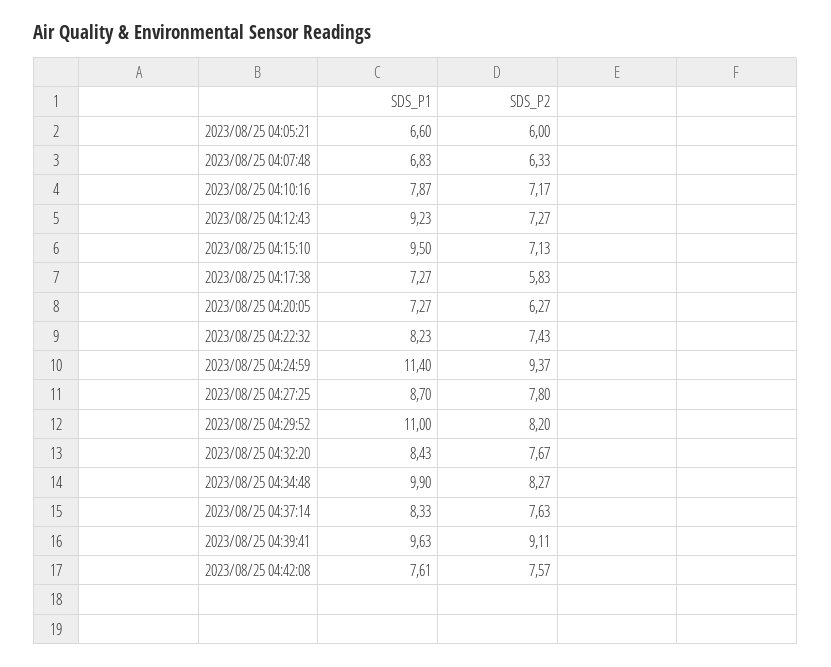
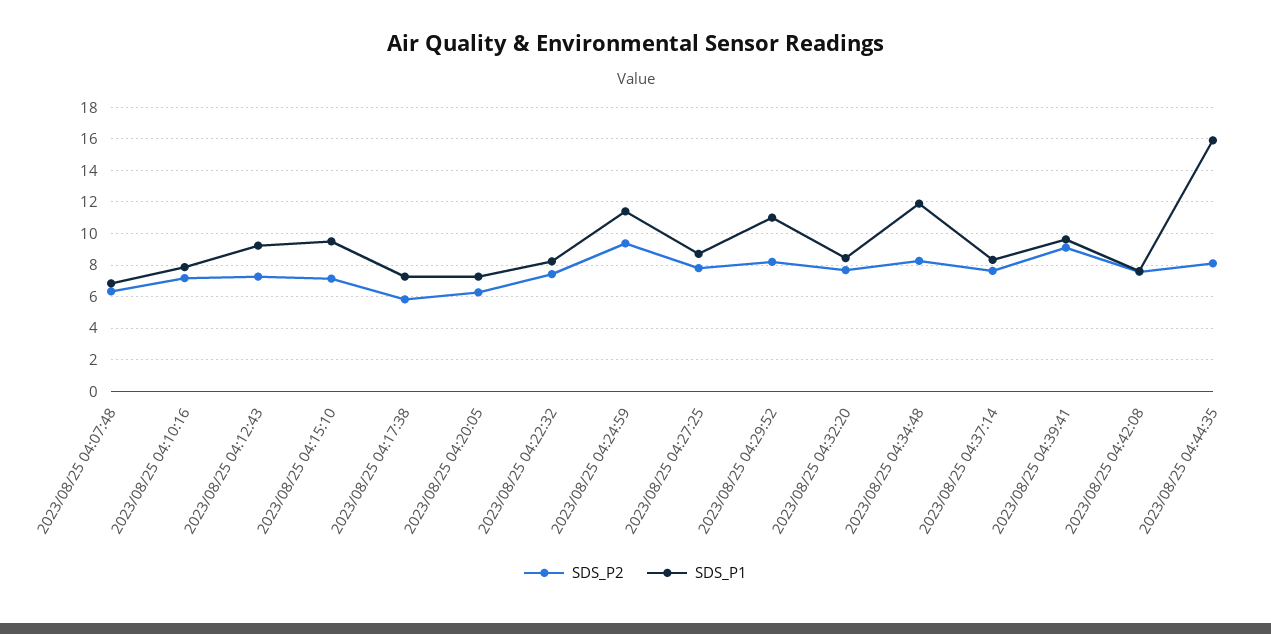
SDS_P1, 2023/08/25 04:05:21: 6.6 -> none
SDS_P2, 2023/08/25 04:05:21: 6 -> none
SDS_P1, 2023/08/25 04:34:48: 9.9 -> 12
SDS_P2, 2023/08/25 04:44:35: none -> 8
SDS_P1, 2023/08/25 04:44:35: none -> 16

